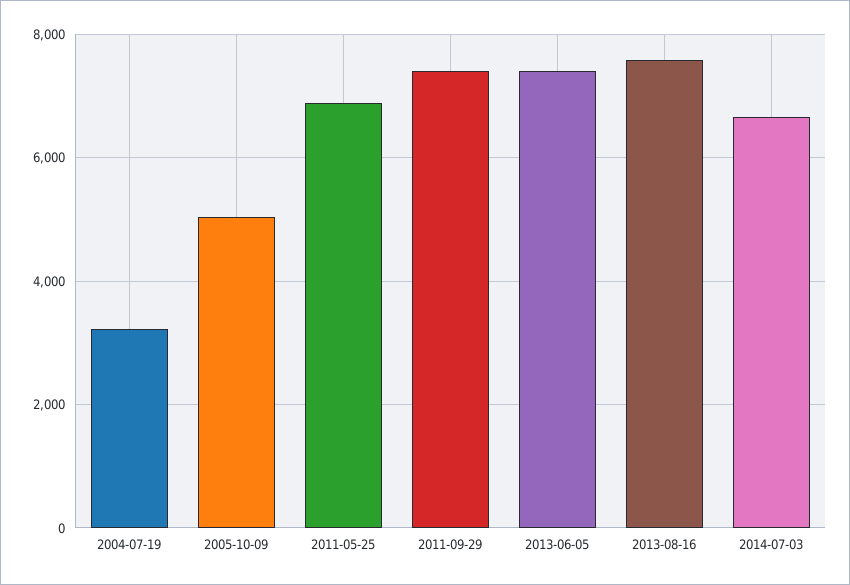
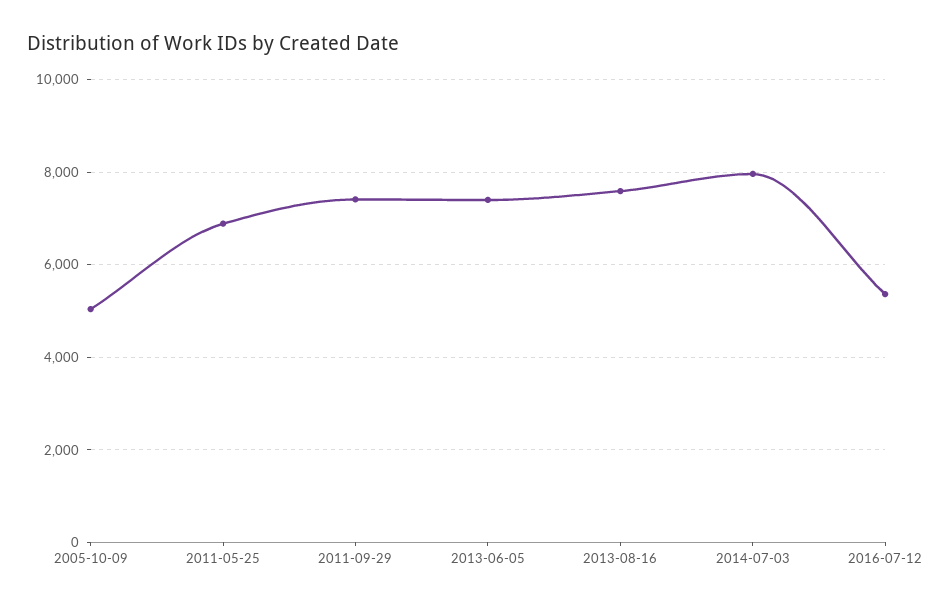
2004-07-19: 3200 -> none
2014-07-03: 6600 -> 8000
2016-07-12: none -> 5400

